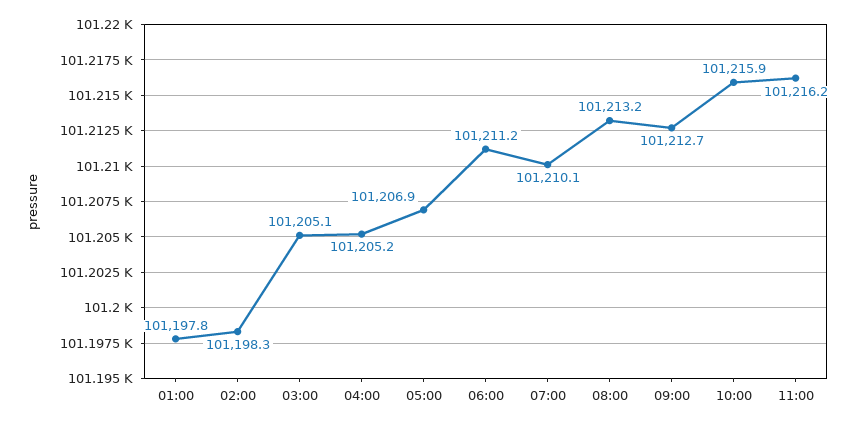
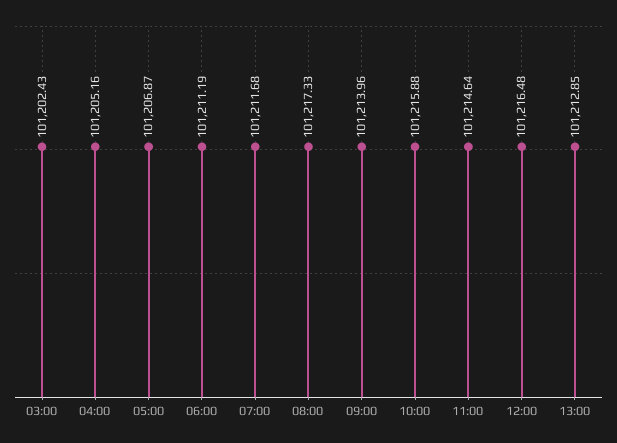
01:00: 101197.8 -> none
02:00: 101198.3 -> none
03:00: 101205.1 -> 101202.43
07:00: 101210.1 -> 101211.68
08:00: 101213.2 -> 101217.33
09:00: 101212.7 -> 101213.96
11:00: 101216.2 -> 101214.64
12:00: none -> 101216.48
13:00: none -> 101212.85

